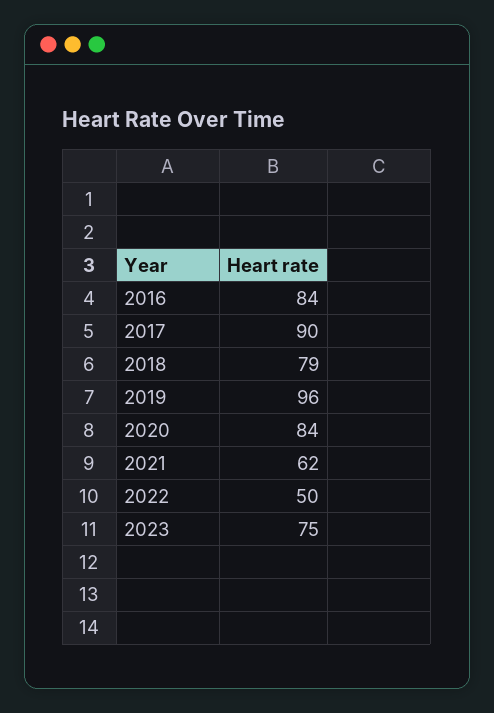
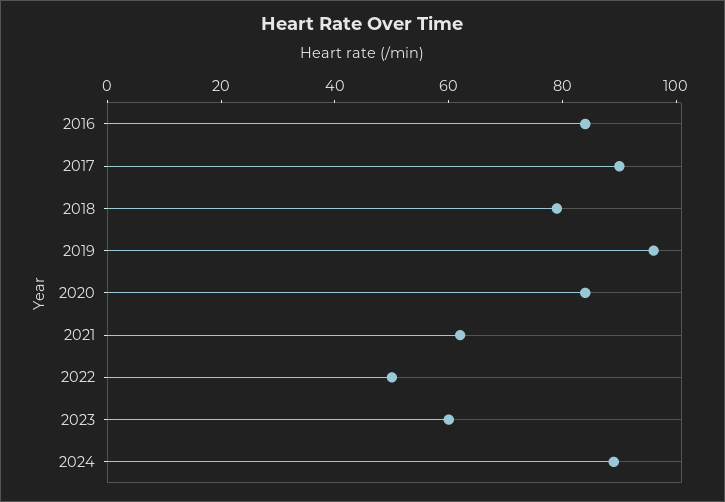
2023: 75 -> 60
2024: none -> 90

